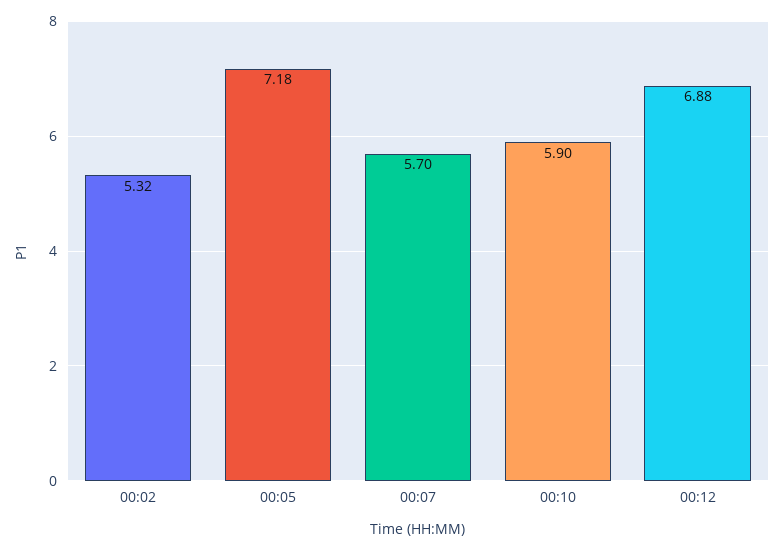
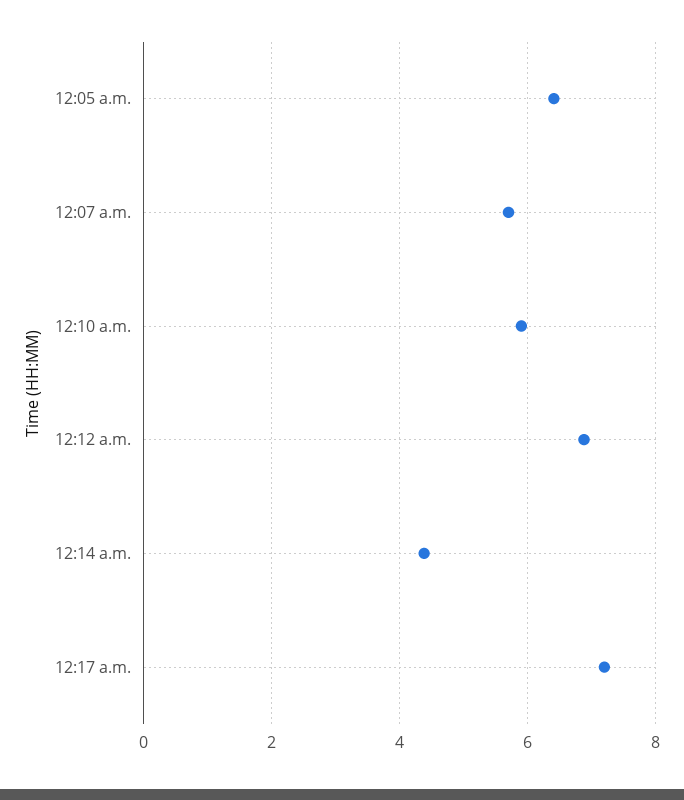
00:02: 5.32 -> none
00:05: 7.18 -> 6.4
12:14 a.m.: none -> 4.4
12:17 a.m.: none -> 7.2

